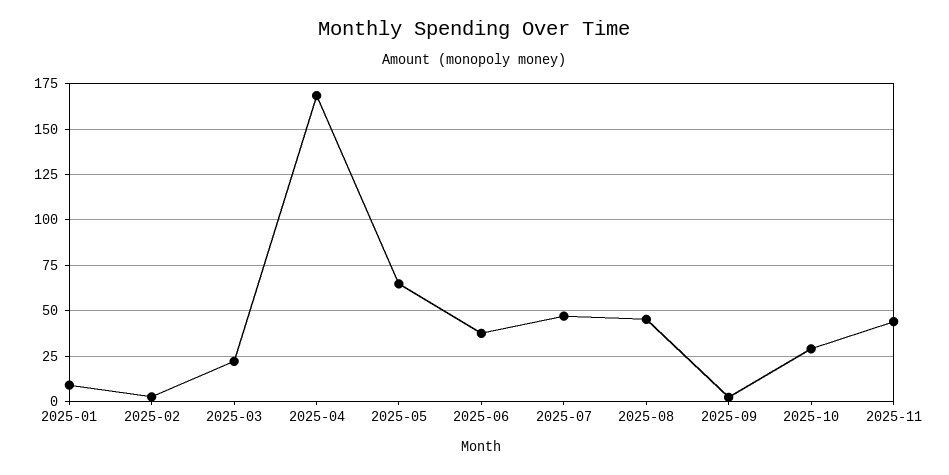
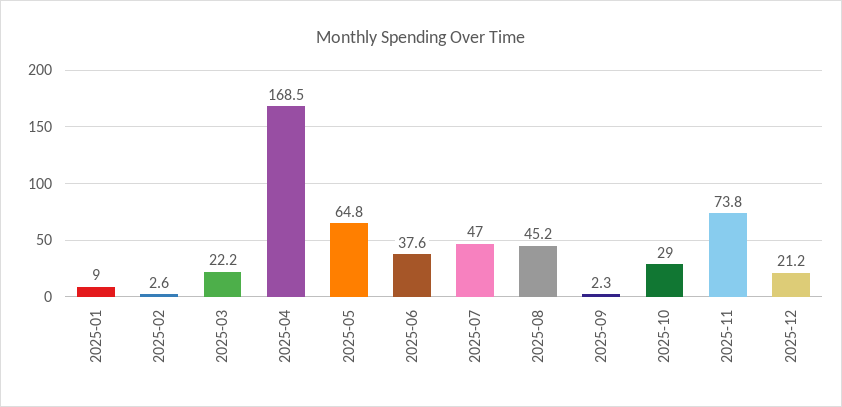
2025-11: 45 -> 73.8
2025-12: none -> 21.2

